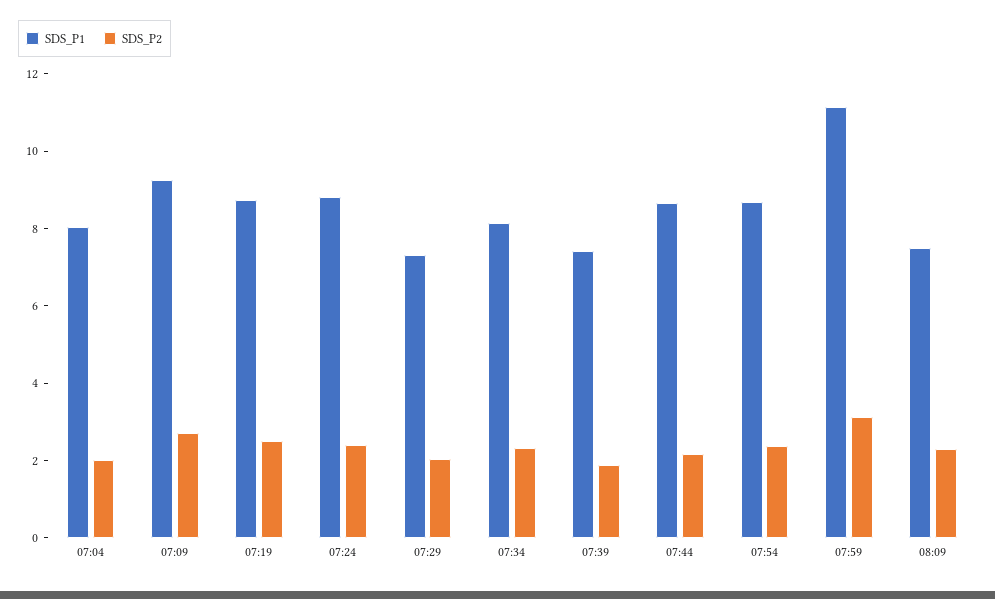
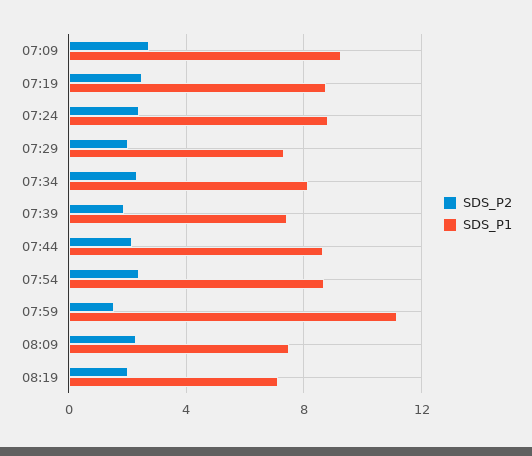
SDS_P1, 07:04: 8 -> none
SDS_P2, 07:04: 2 -> none
SDS_P2, 07:59: 3 -> 1.5
SDS_P2, 08:19: none -> 2
SDS_P1, 08:19: none -> 7

